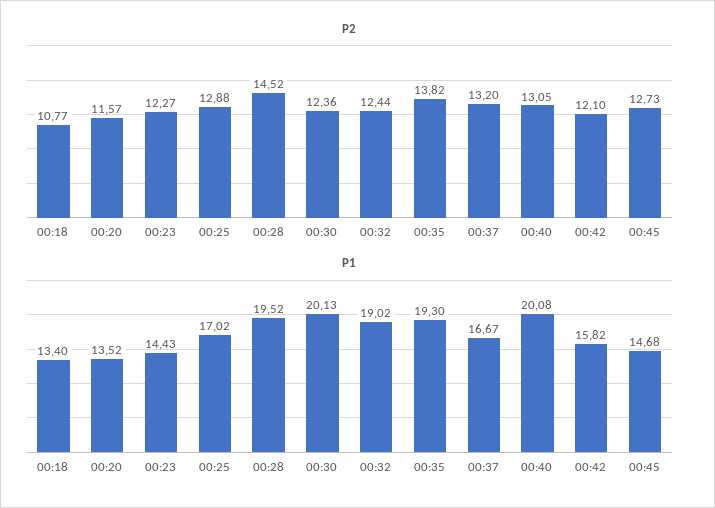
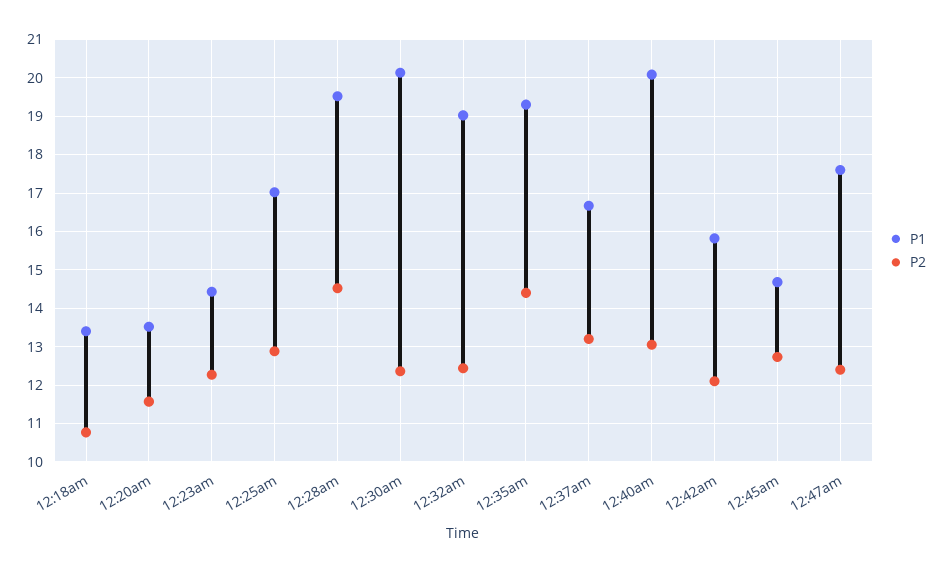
P2, 00:35: 13.82 -> 14.4
P1, 12:47am: none -> 17.6
P2, 12:47am: none -> 12.4

